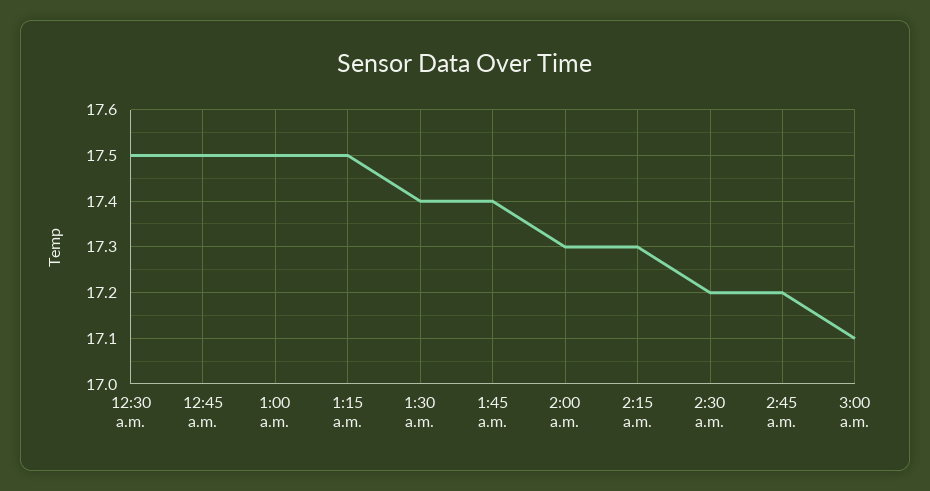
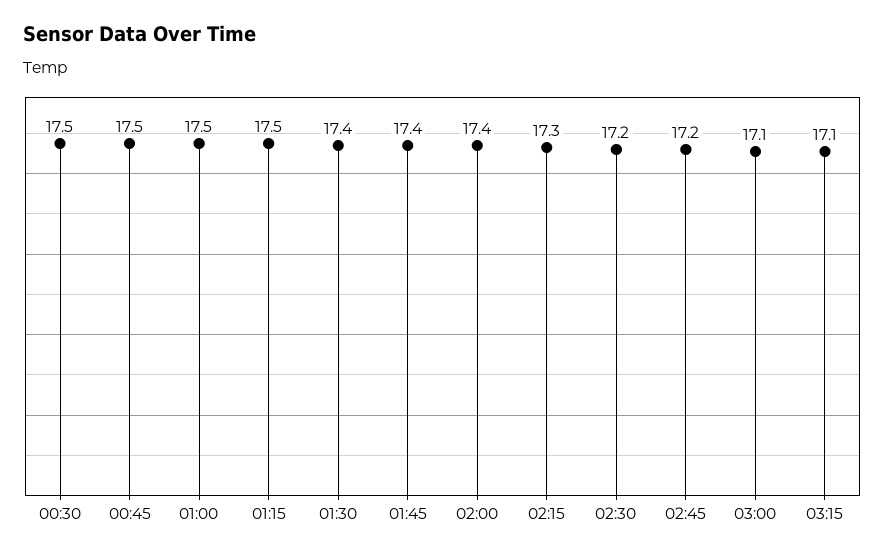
2:00 a.m.: 17.3 -> 17.4
03:15: none -> 17.1

